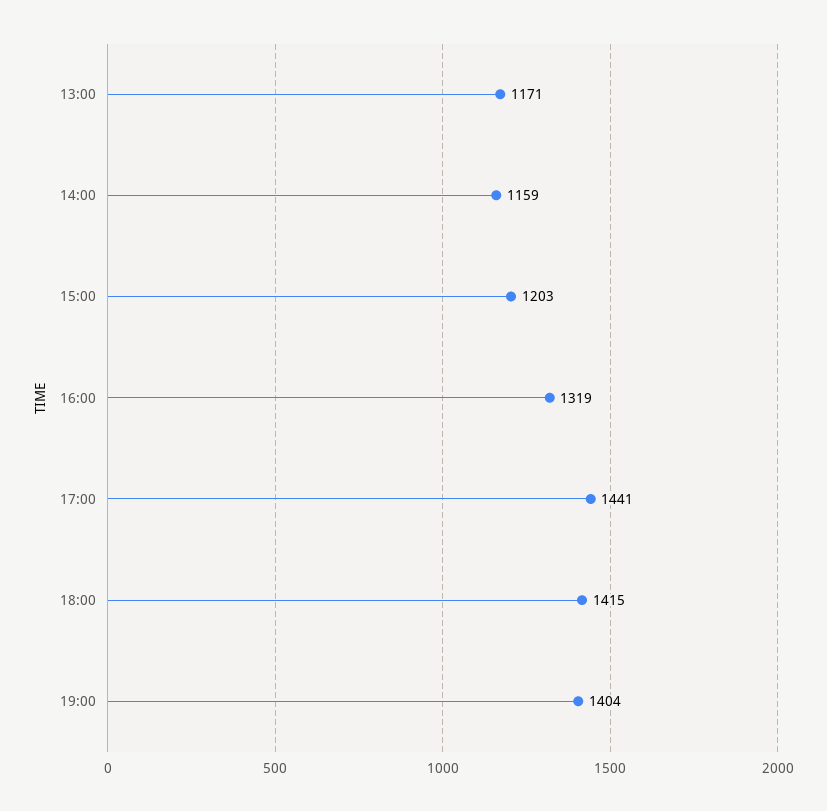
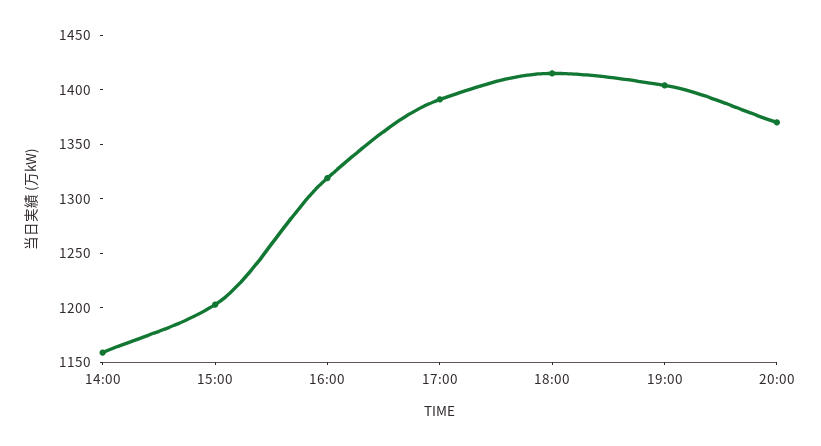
13:00: 1171 -> none
17:00: 1441 -> 1390
20:00: none -> 1370

